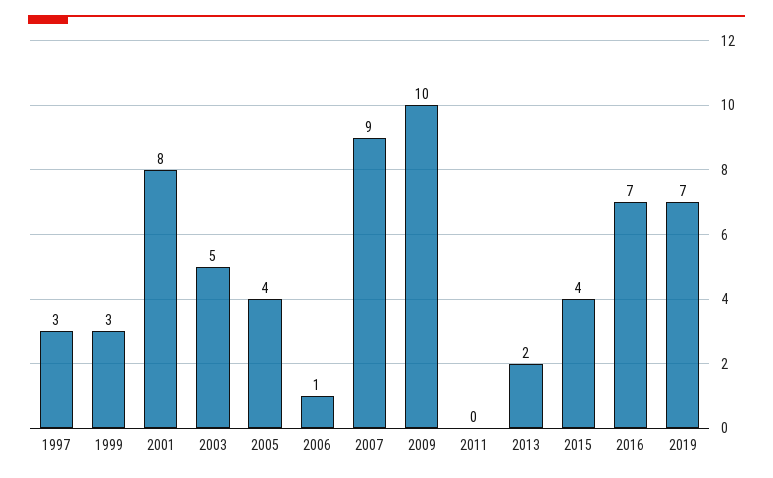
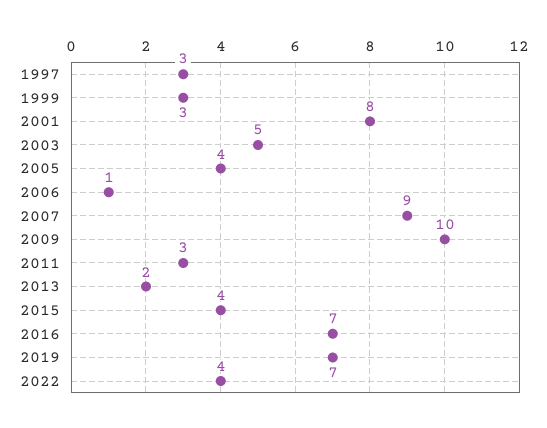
2011: 0 -> 3
2022: none -> 4

